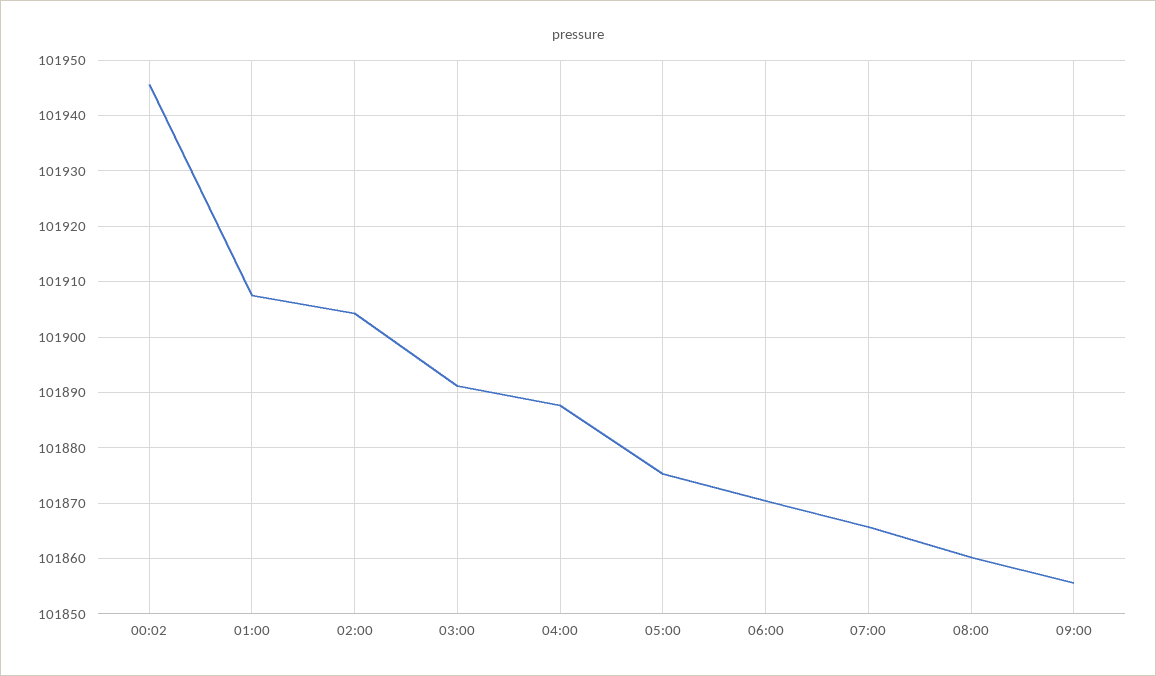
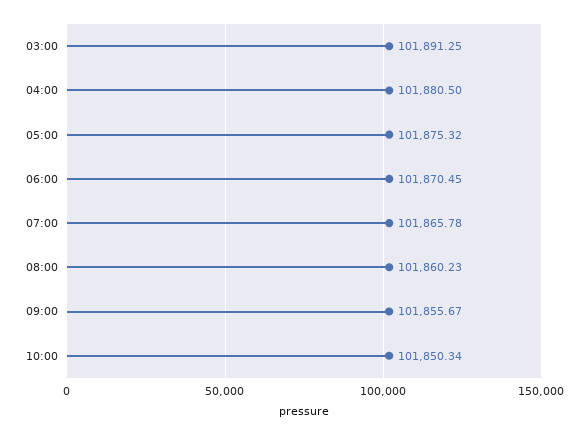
00:02: 101946 -> none
01:00: 101908 -> none
02:00: 101904 -> none
04:00: 101888 -> 101880.5
10:00: none -> 101850.34

